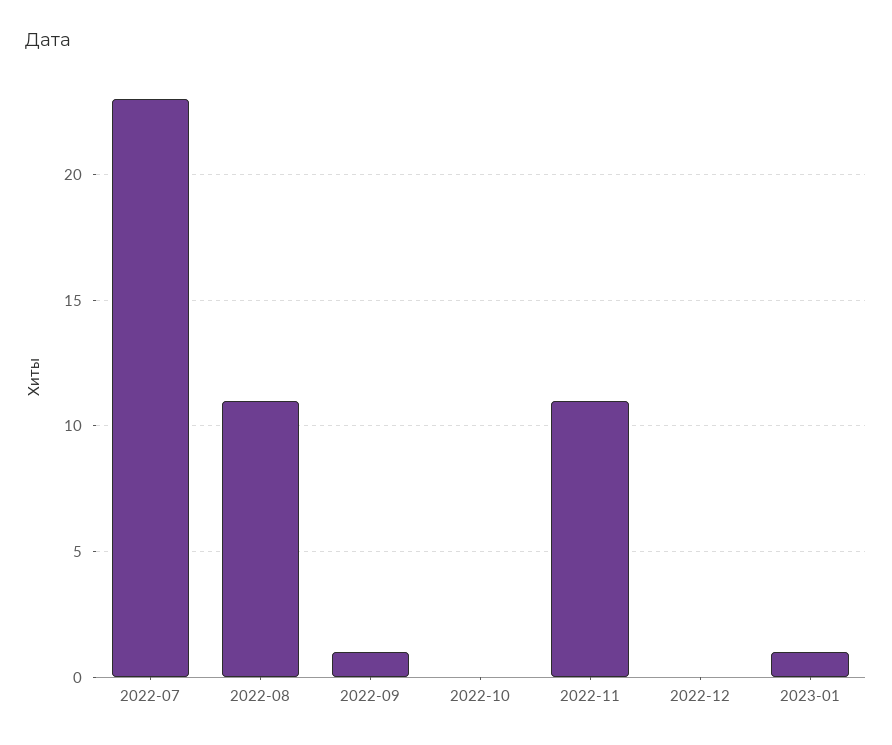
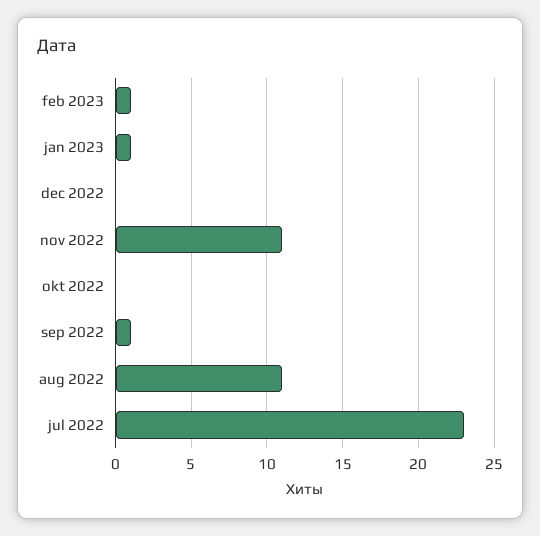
feb 2023: none -> 1

